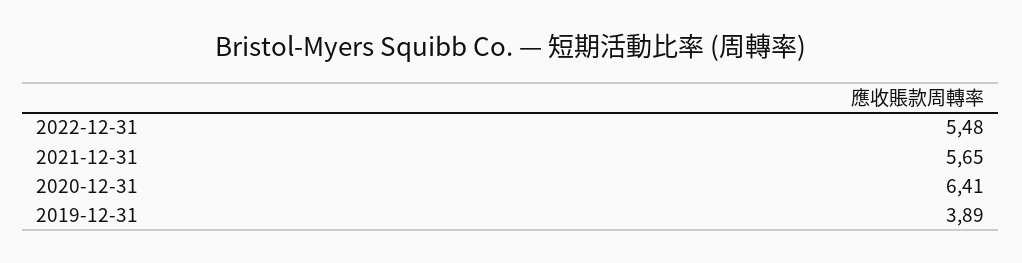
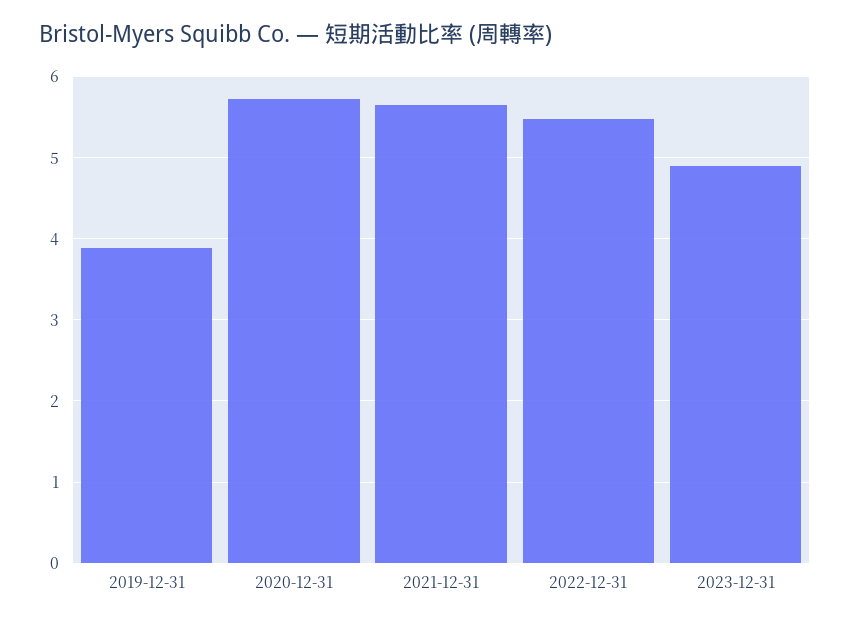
2020-12-31: 6.41 -> 5.7
2023-12-31: none -> 4.9

